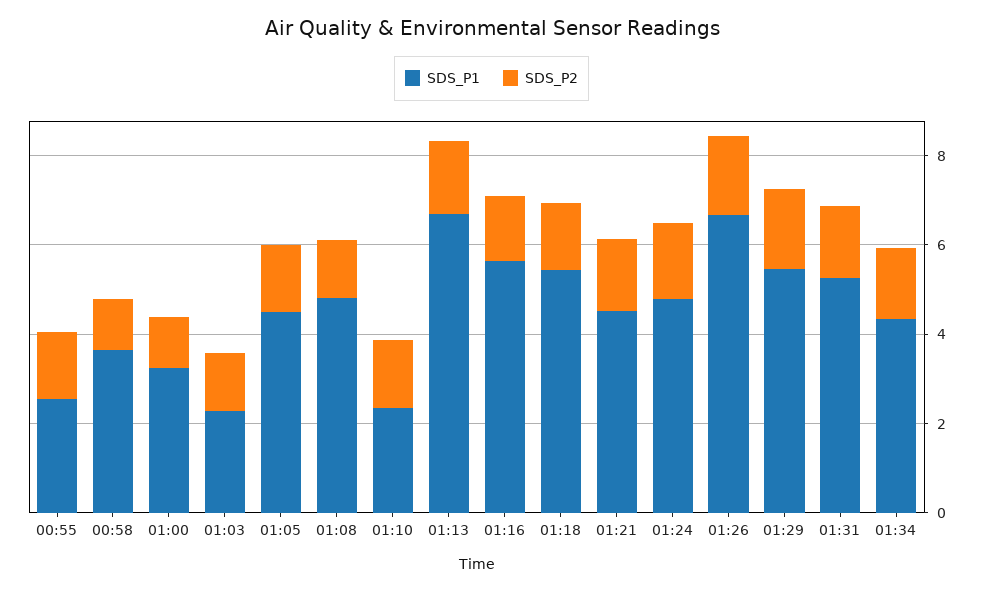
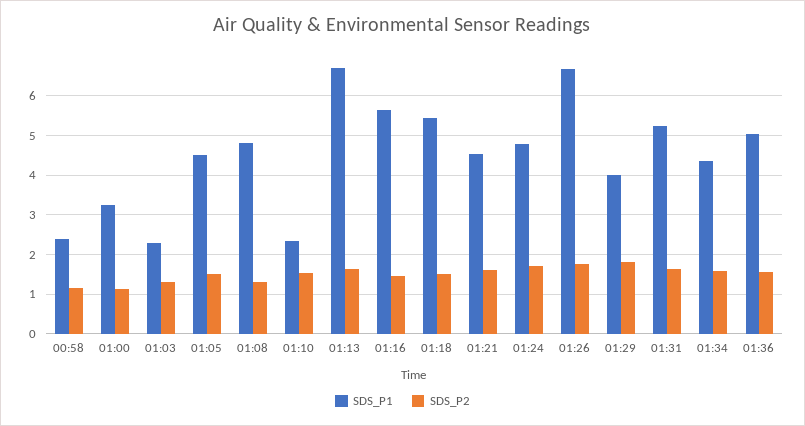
SDS_P1, 00:55: 2.5 -> none
SDS_P2, 00:55: 1.5 -> none
SDS_P1, 00:58: 3.5 -> 2.4
SDS_P1, 01:29: 5.5 -> 4
SDS_P1, 01:36: none -> 5
SDS_P2, 01:36: none -> 1.6

